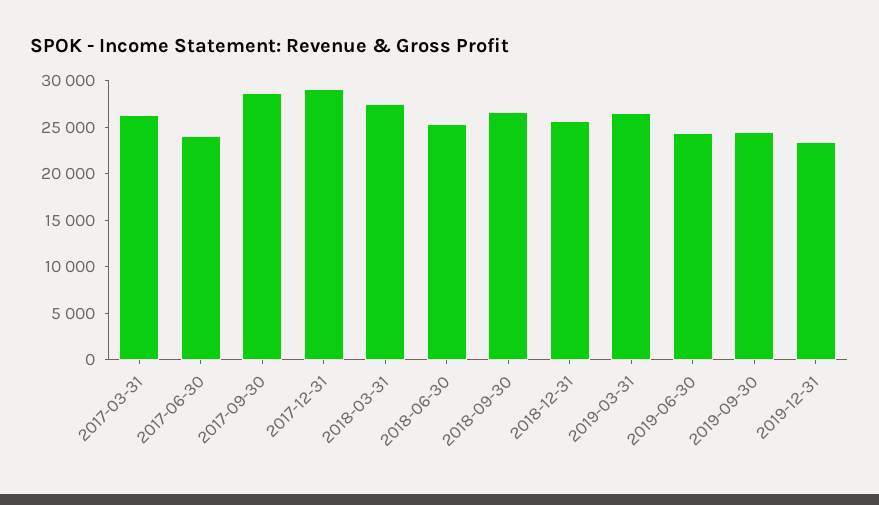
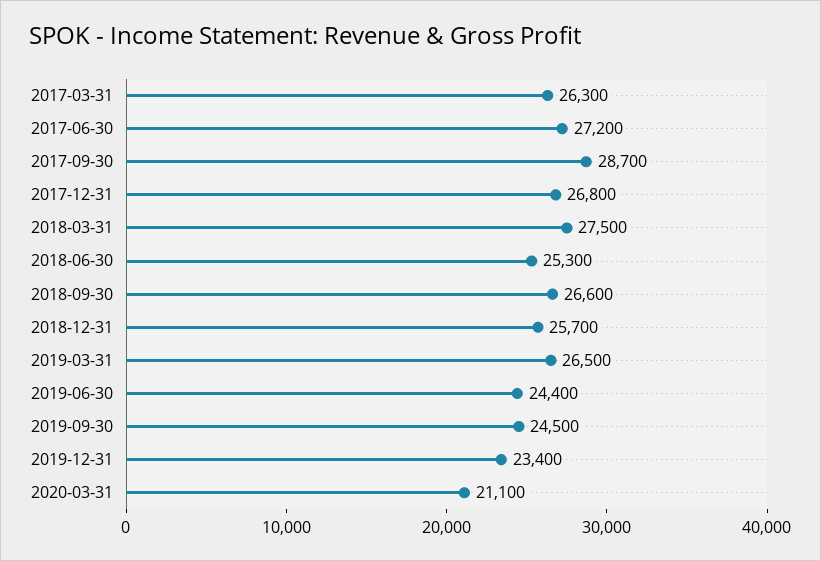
2017-06-30: 24000 -> 27200
2017-12-31: 29000 -> 26800
2020-03-31: none -> 21100

